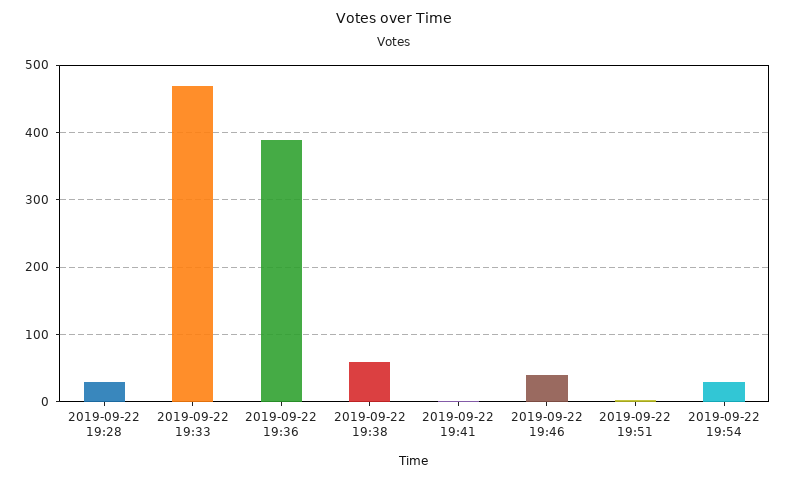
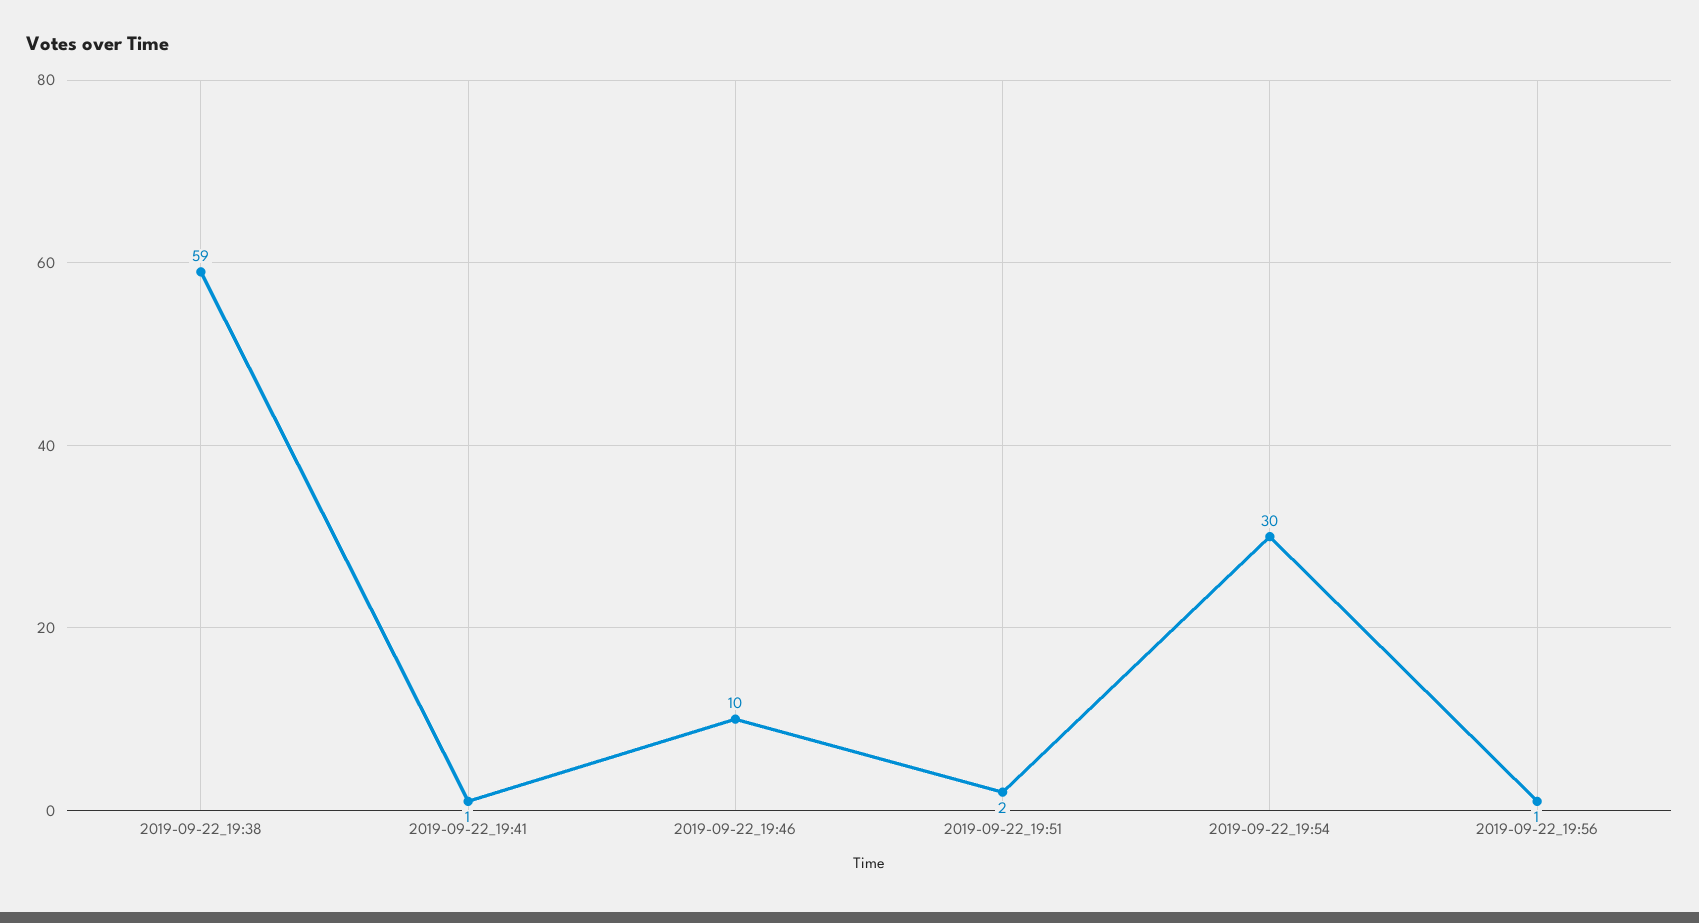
2019-09-22 19:28: 30 -> none
2019-09-22 19:33: 470 -> none
2019-09-22 19:36: 390 -> none
2019-09-22 19:46: 40 -> 10
2019-09-22_19:56: none -> 1

